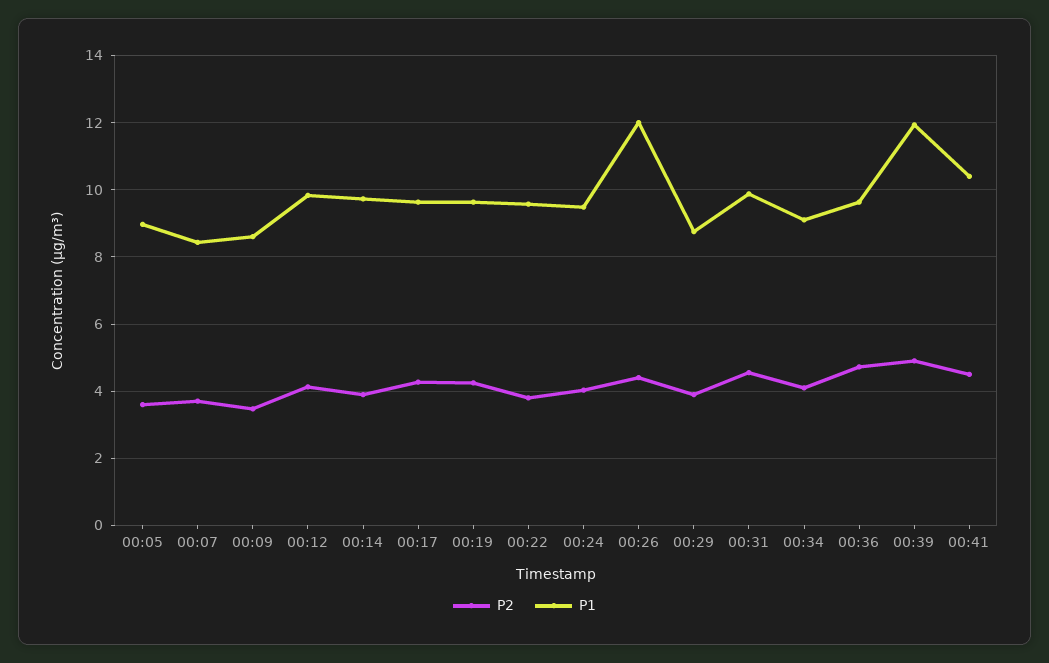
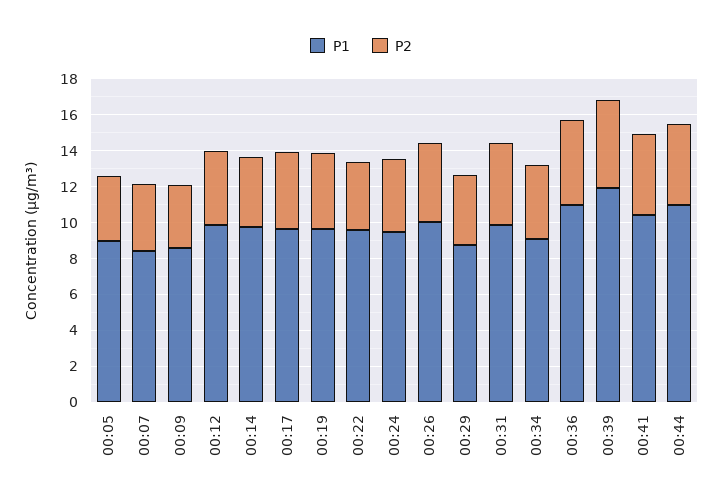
P1, 00:26: 12 -> 10
P1, 00:36: 9.6 -> 11
P1, 00:44: none -> 11
P2, 00:44: none -> 4.5

